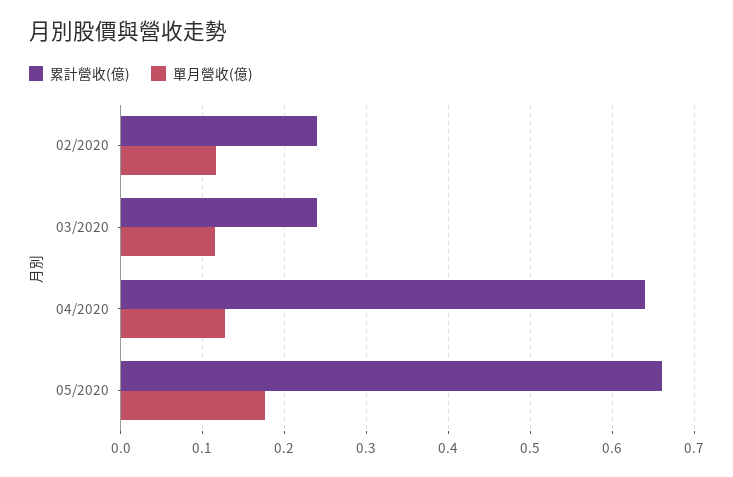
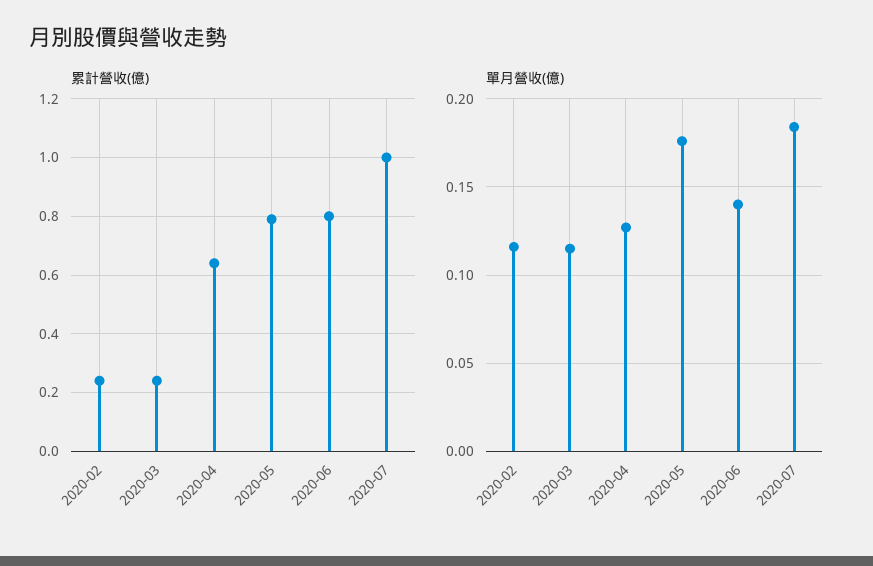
累計營收(億), 05/2020: 0.66 -> 0.8
累計營收(億), 2020-06: none -> 0.8
累計營收(億), 2020-07: none -> 1
單月營收(億), 2020-06: none -> 0.14
單月營收(億), 2020-07: none -> 0.185

